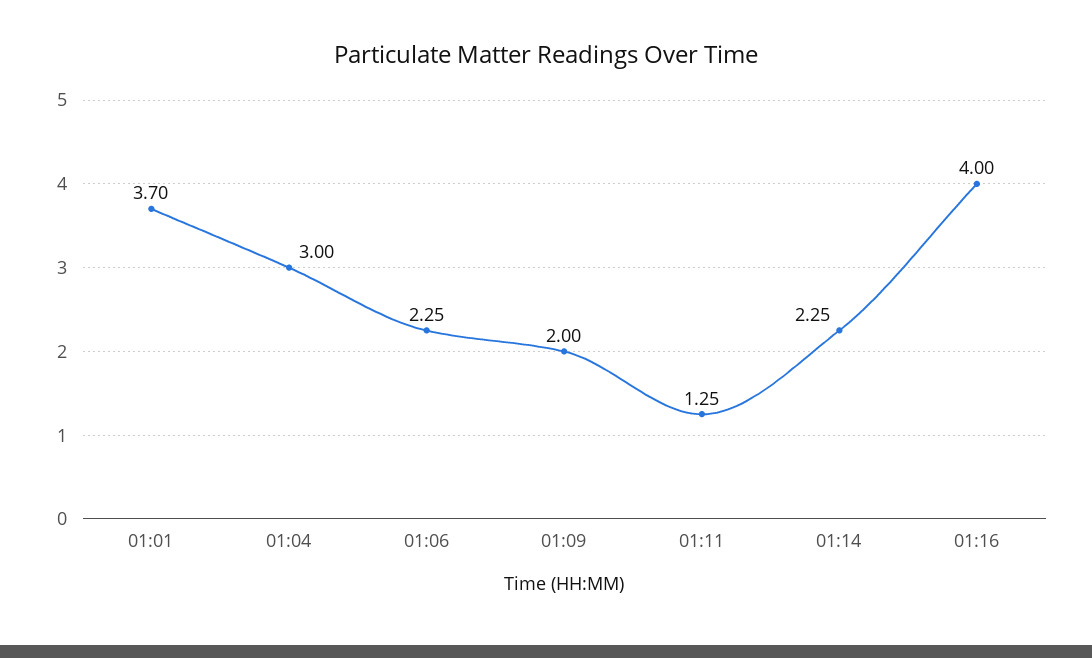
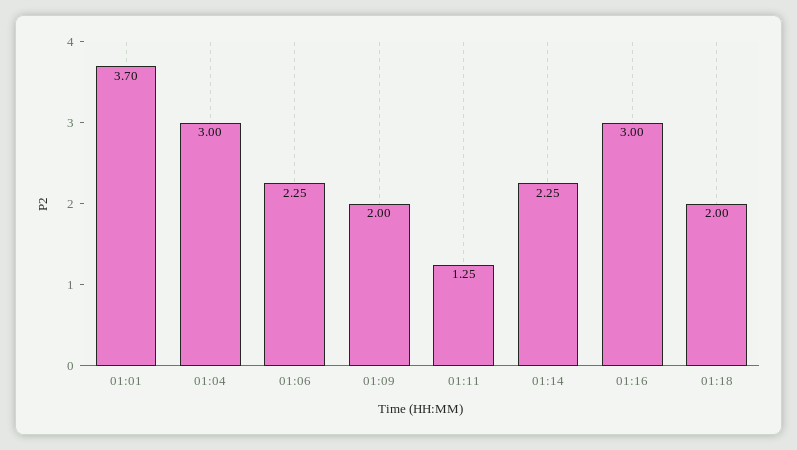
01:16: 4 -> 3
01:18: none -> 2

